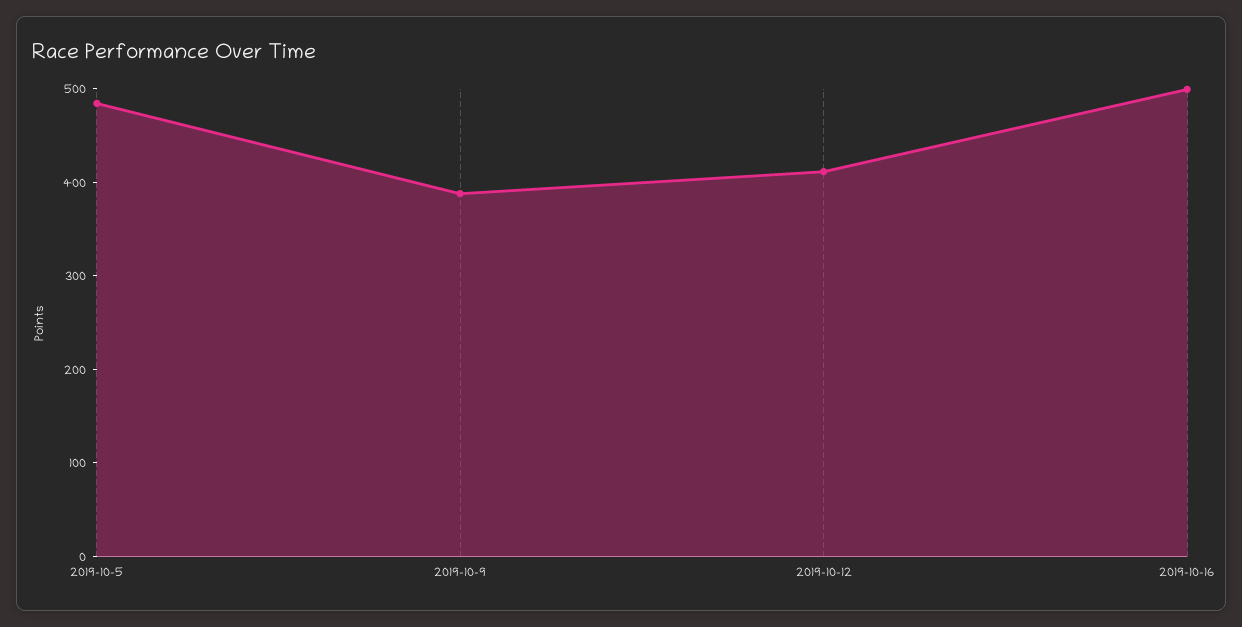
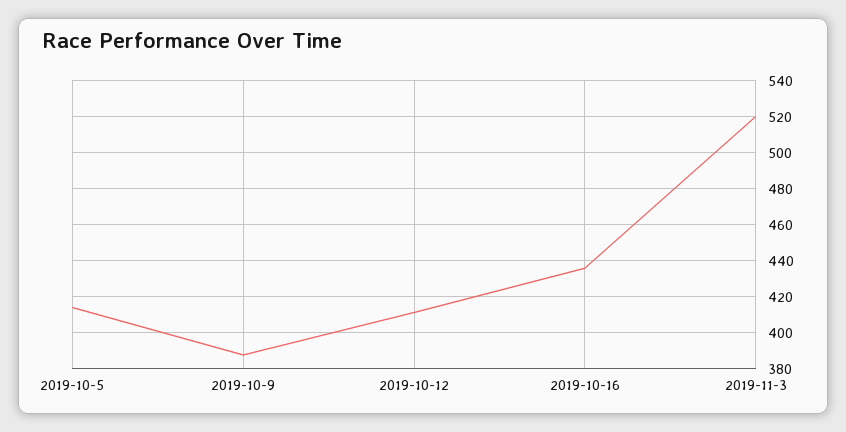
2019-10-5: 480 -> 415
2019-10-16: 500 -> 435
2019-11-3: none -> 520

